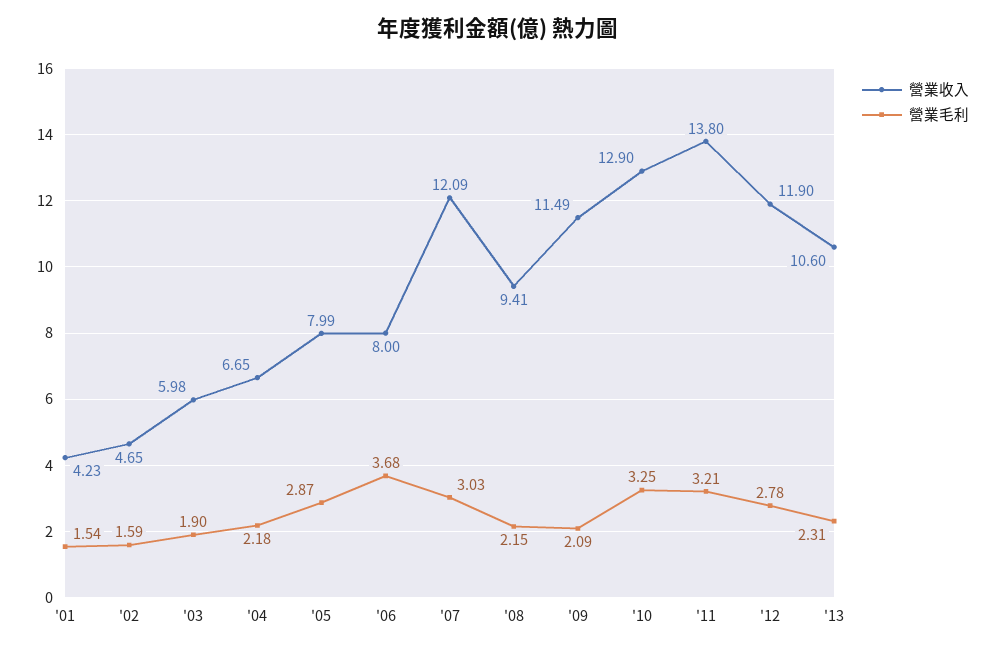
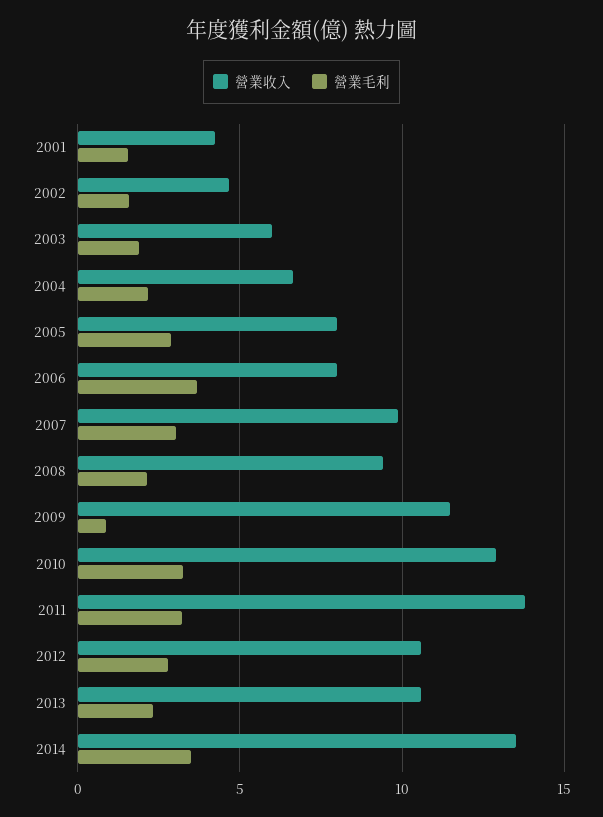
營業收入, '07: 12.09 -> 10
營業毛利, '09: 2.09 -> 1
營業收入, '12: 11.9 -> 10.5
營業收入, 2014: none -> 13.5
營業毛利, 2014: none -> 3.5

